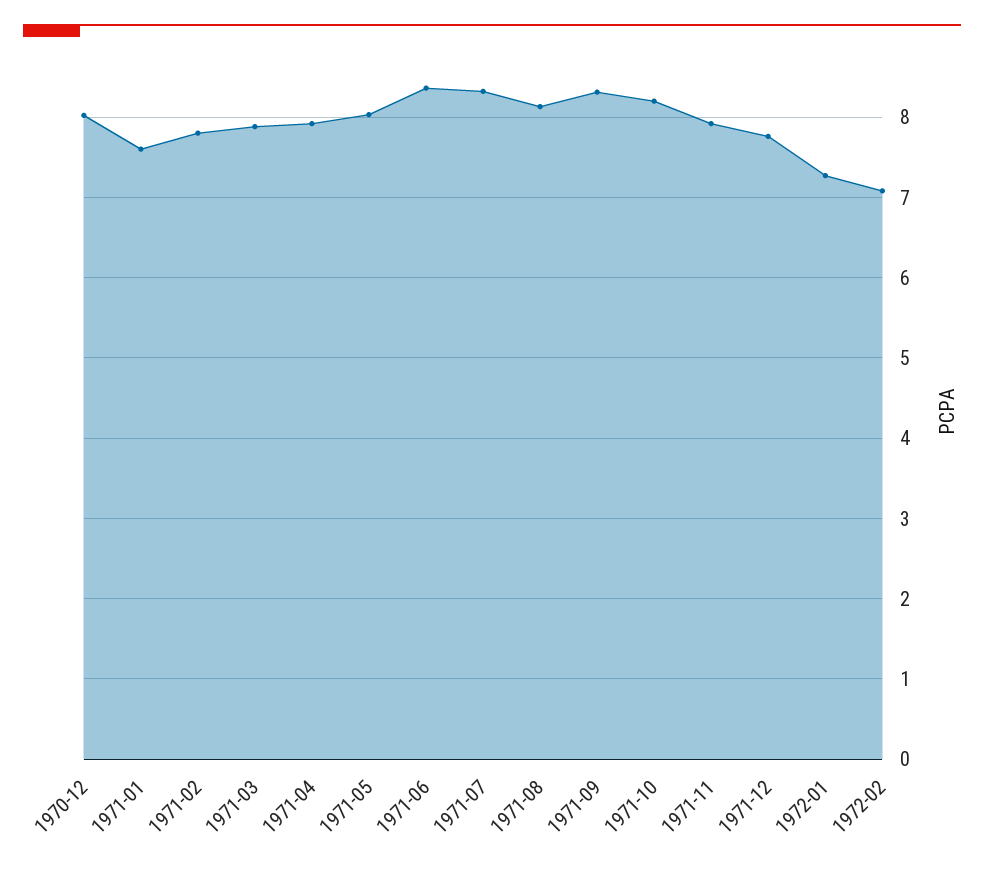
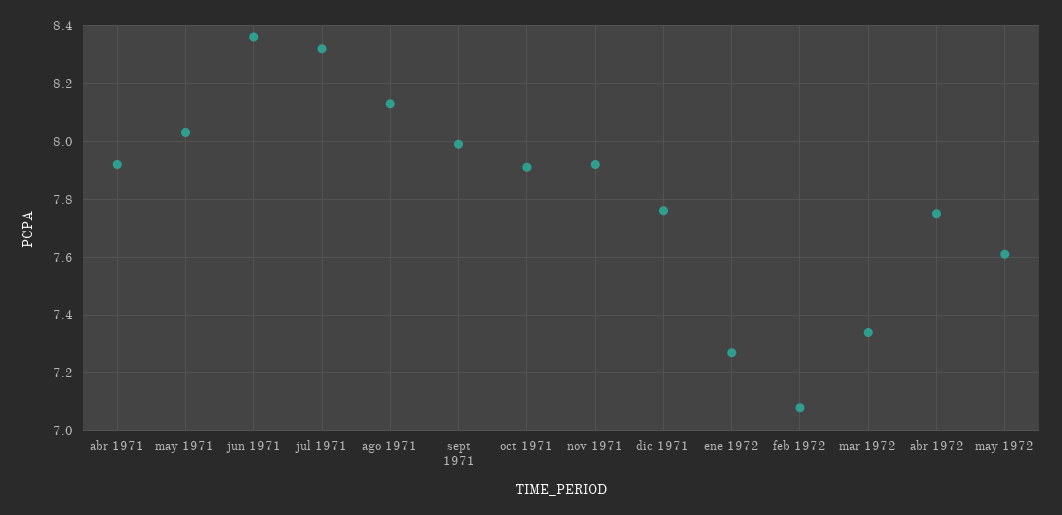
1970-12: 8 -> none
1971-01: 7.6 -> none
1971-02: 7.8 -> none
1971-03: 7.9 -> none
1971-09: 8.3 -> 8
1971-10: 8.2 -> 7.9
mar 1972: none -> 7.35
abr 1972: none -> 7.75
may 1972: none -> 7.6

